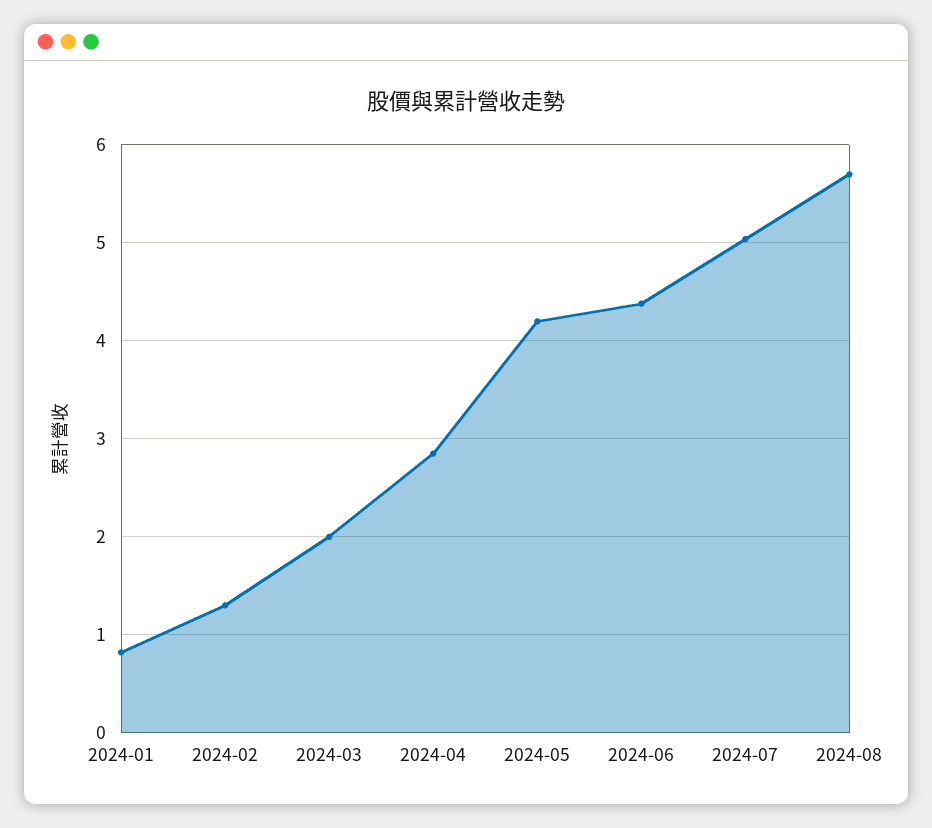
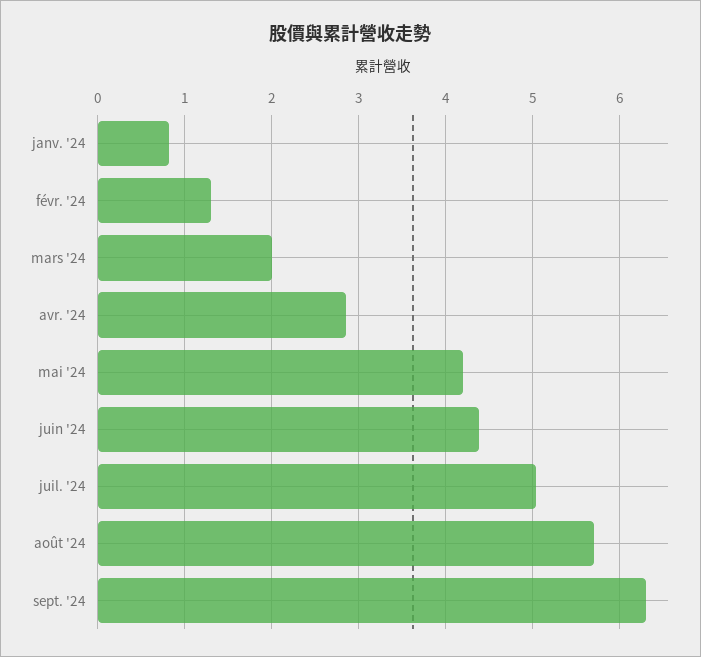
sept. '24: none -> 6.3

